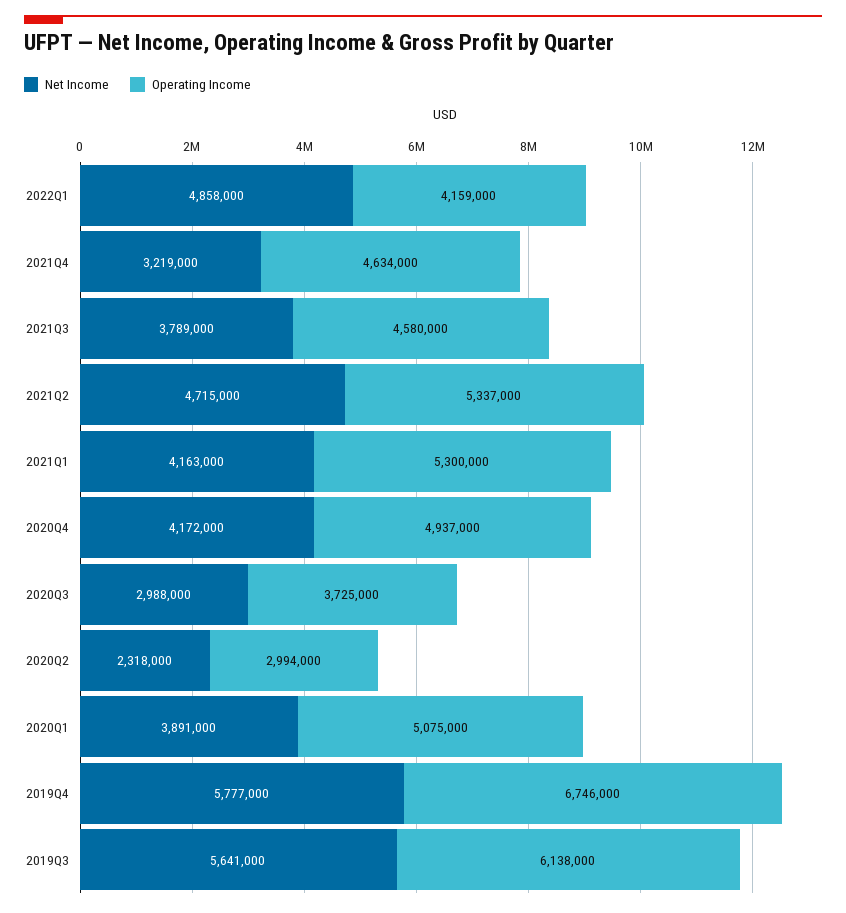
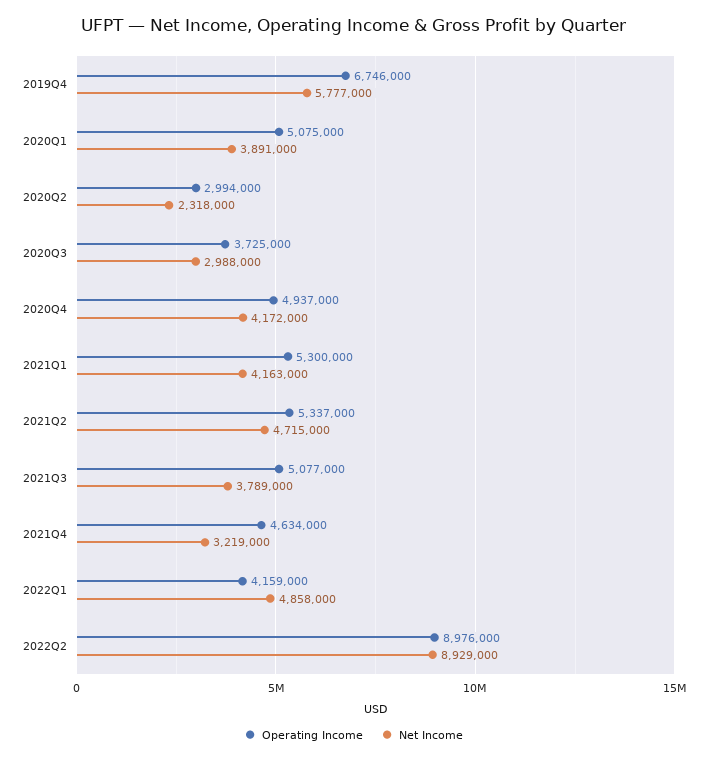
Operating Income, 2021Q3: 4580000 -> 5077000
Net Income, 2019Q3: 5641000 -> none
Operating Income, 2019Q3: 6138000 -> none
Operating Income, 2022Q2: none -> 8976000
Net Income, 2022Q2: none -> 8929000

